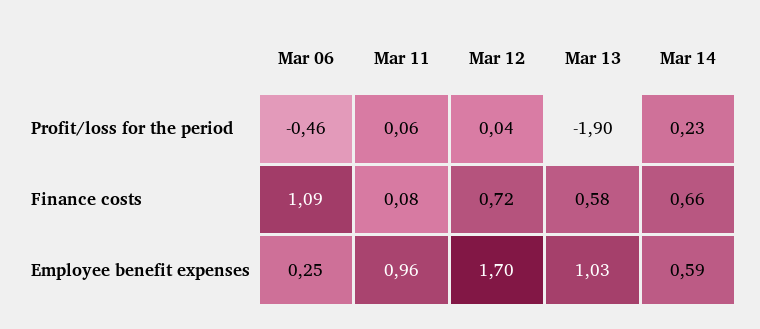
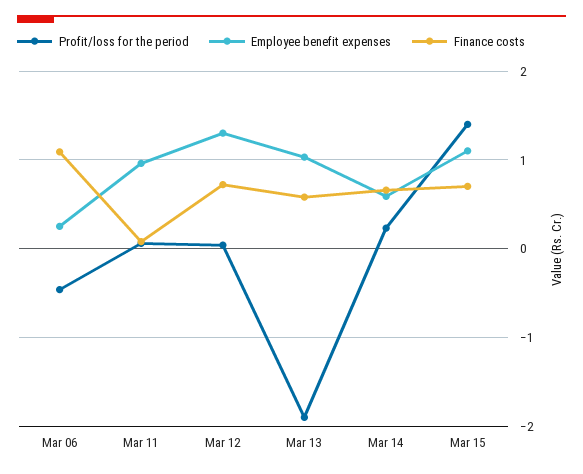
Employee benefit expenses, Mar 12: 1.7 -> 1.3
Profit/loss for the period, Mar 15: none -> 1.4
Employee benefit expenses, Mar 15: none -> 1.1
Finance costs, Mar 15: none -> 0.7

